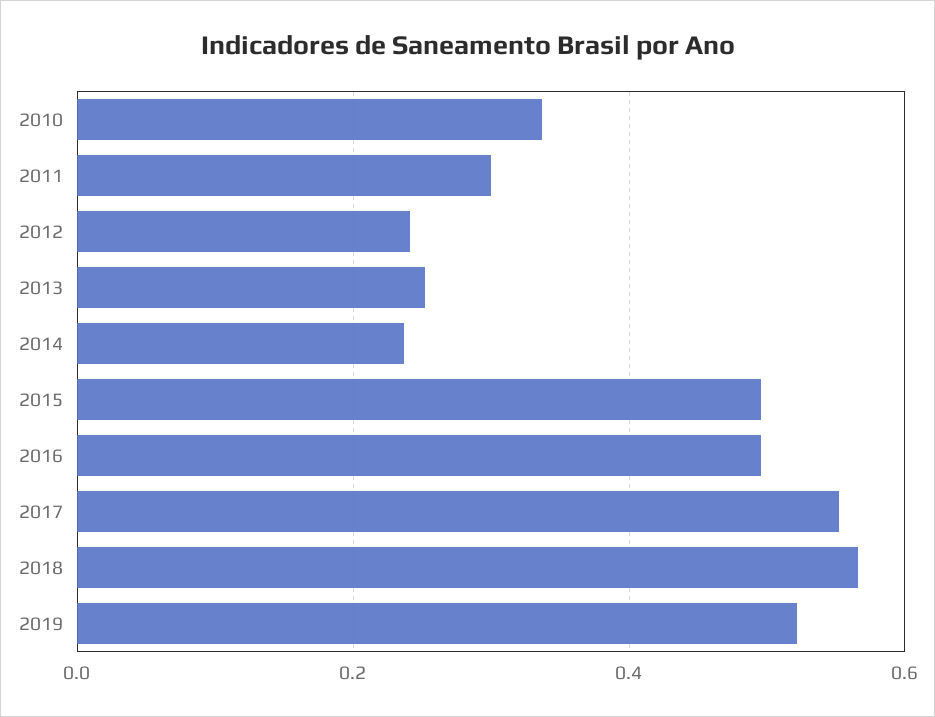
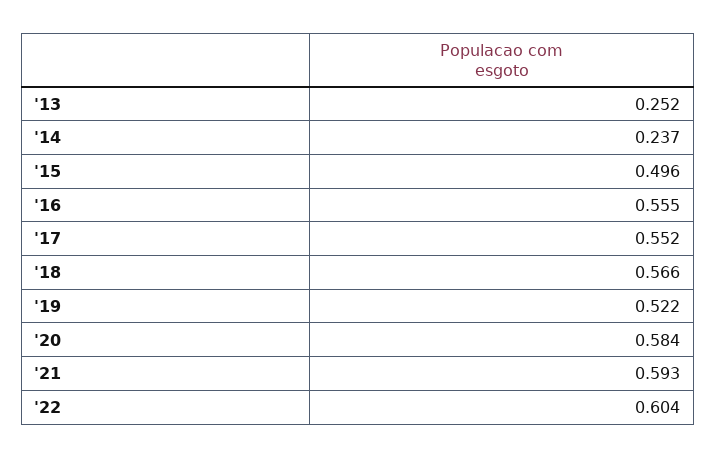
2010: 0.34 -> none
2011: 0.3 -> none
2012: 0.24 -> none
2016: 0.5 -> 0.555
'20: none -> 0.584
'21: none -> 0.593
'22: none -> 0.604

